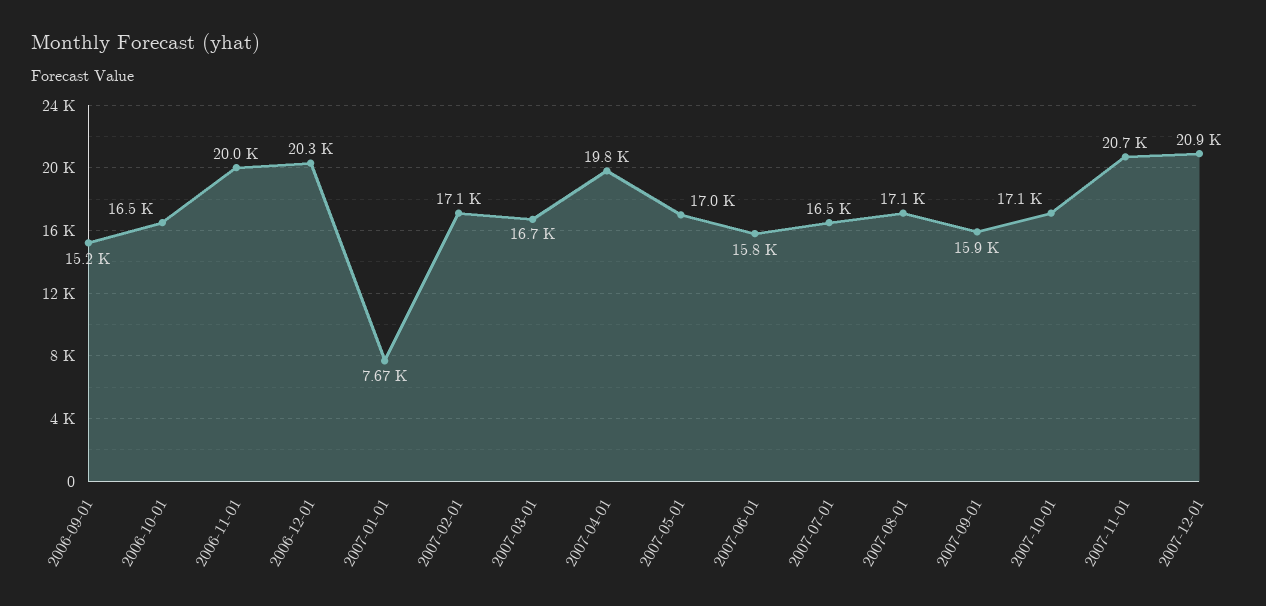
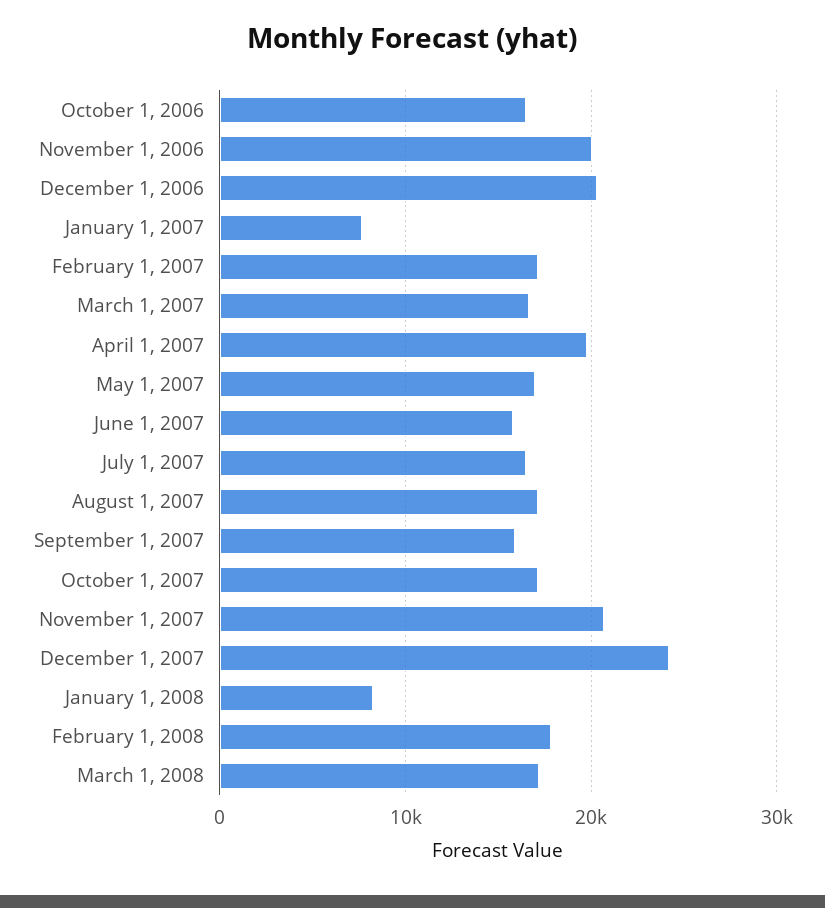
2006-09-01: 15200 -> none
2007-12-01: 20900 -> 24000
January 1, 2008: none -> 8000
February 1, 2008: none -> 18000
March 1, 2008: none -> 17000

